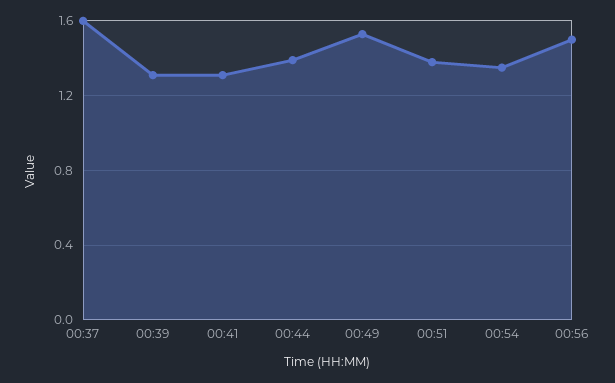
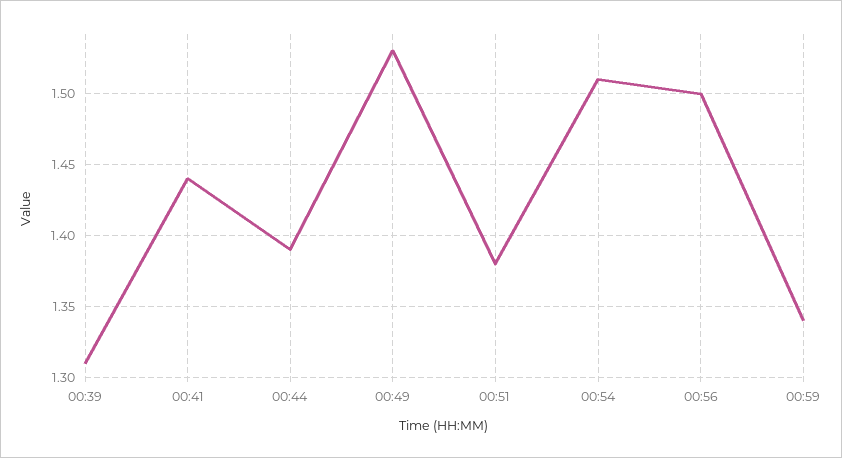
00:37: 1.6 -> none
00:41: 1.3 -> 1.44
00:54: 1.35 -> 1.51
00:59: none -> 1.34

